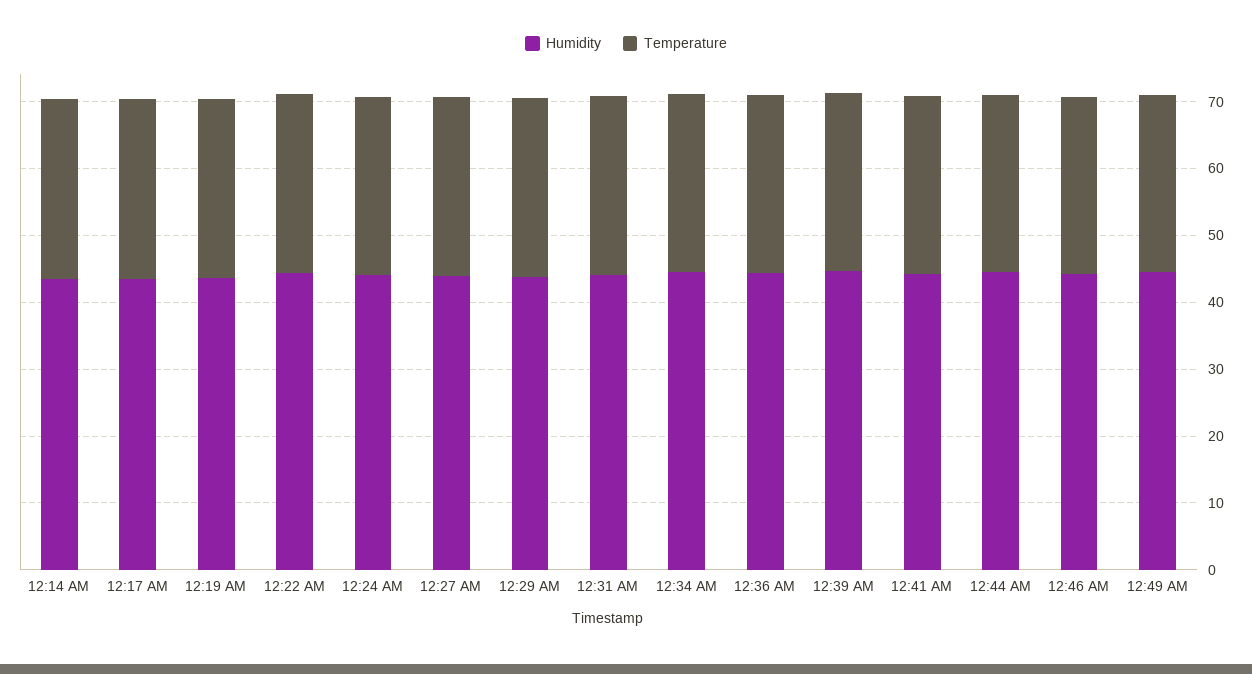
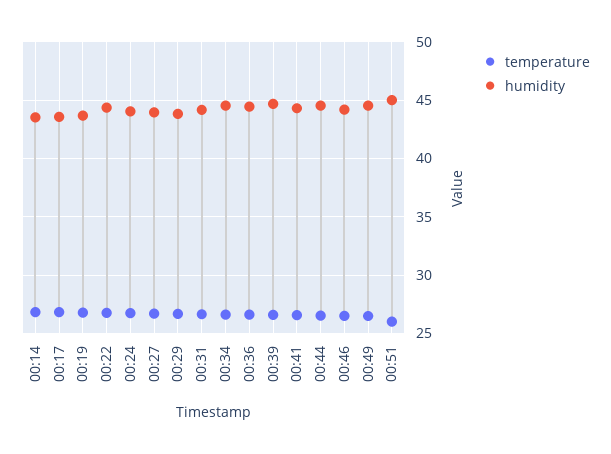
Temperature, 00:51: none -> 26
Humidity, 00:51: none -> 45

